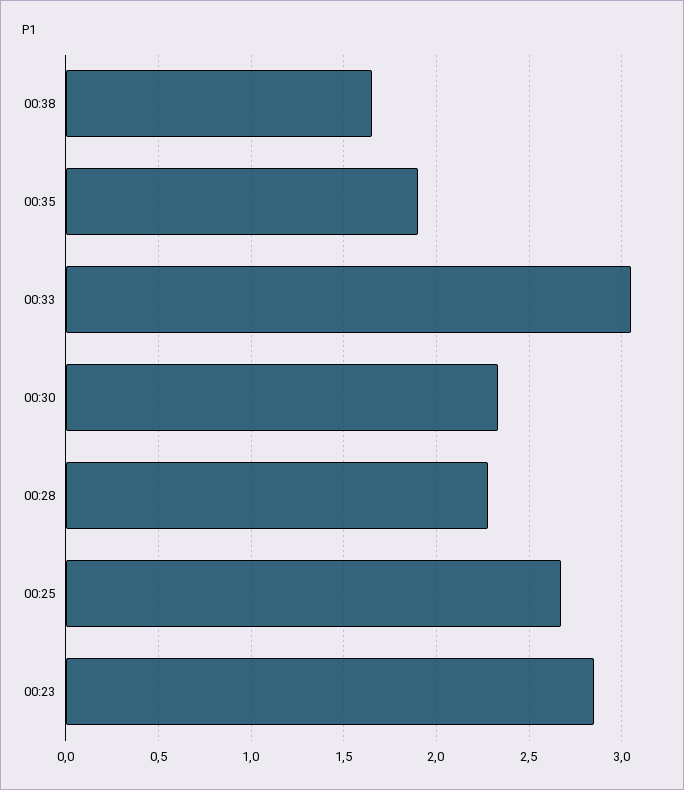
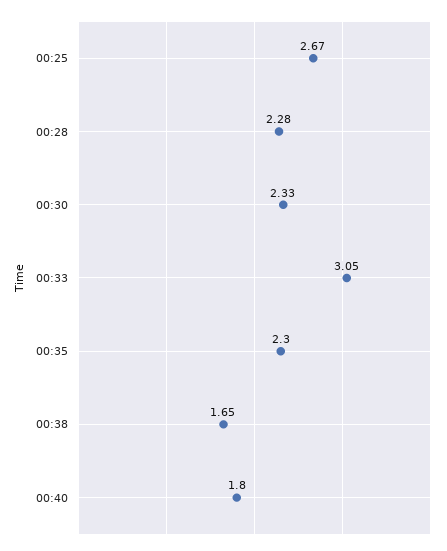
00:35: 1.9 -> 2.3
00:23: 2.85 -> none
00:40: none -> 1.8

